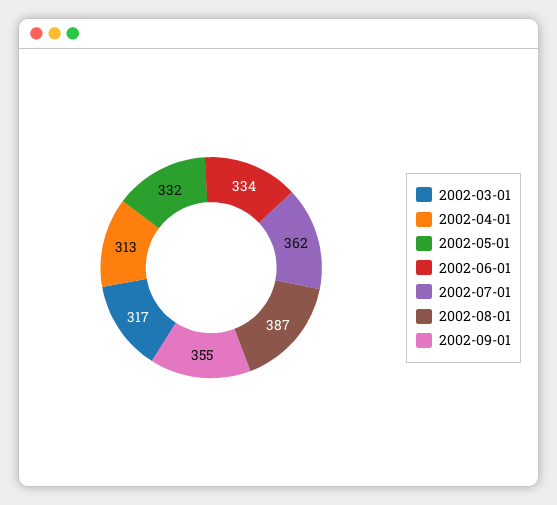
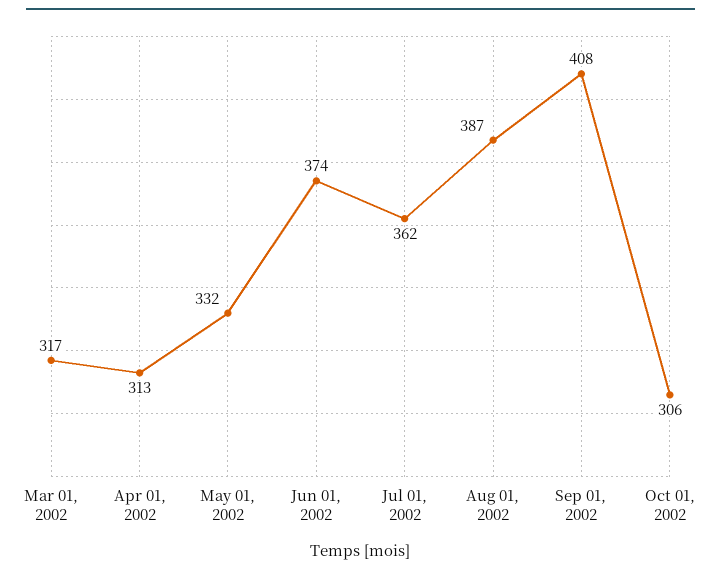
2002-06-01: 334 -> 374
2002-09-01: 355 -> 408
Oct 01, 2002: none -> 306

